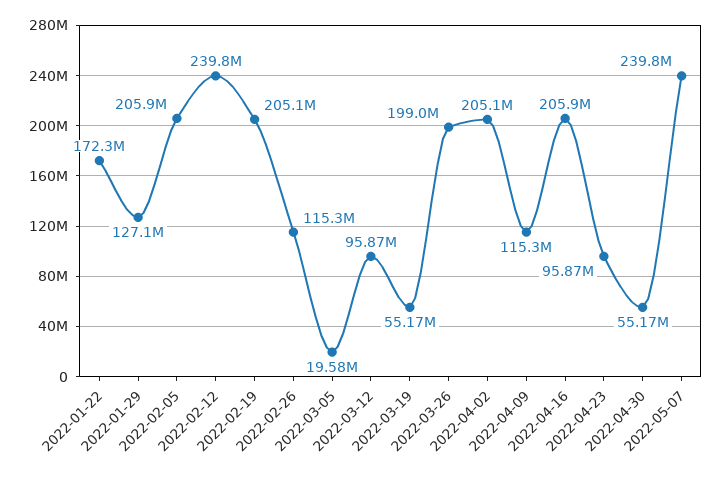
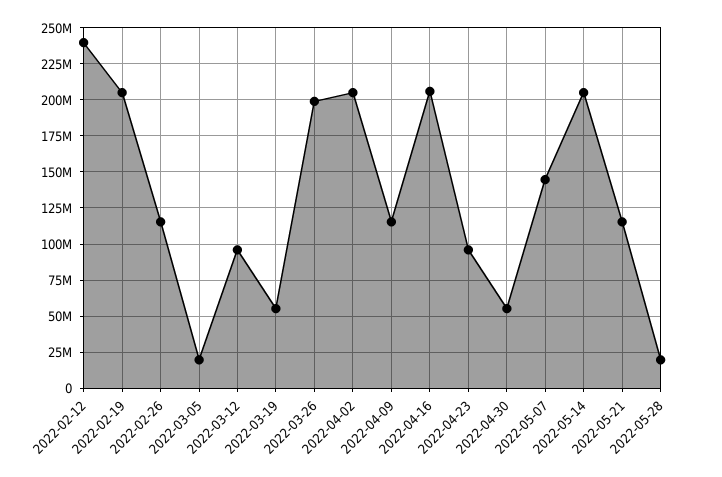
2022-01-22: 172300000 -> none
2022-01-29: 127100000 -> none
2022-02-05: 205900000 -> none
2022-05-07: 239800000 -> 145000000
2022-05-14: none -> 205000000
2022-05-21: none -> 115000000
2022-05-28: none -> 20000000

